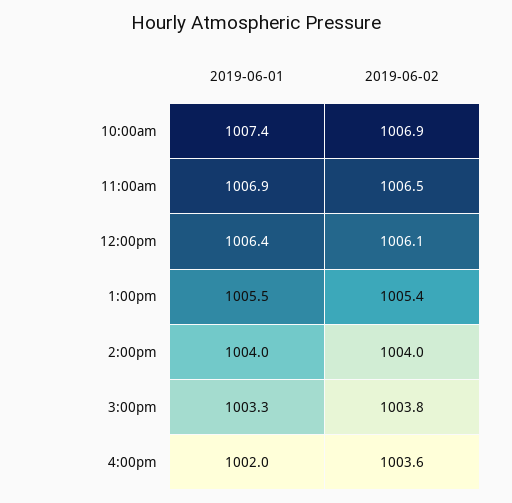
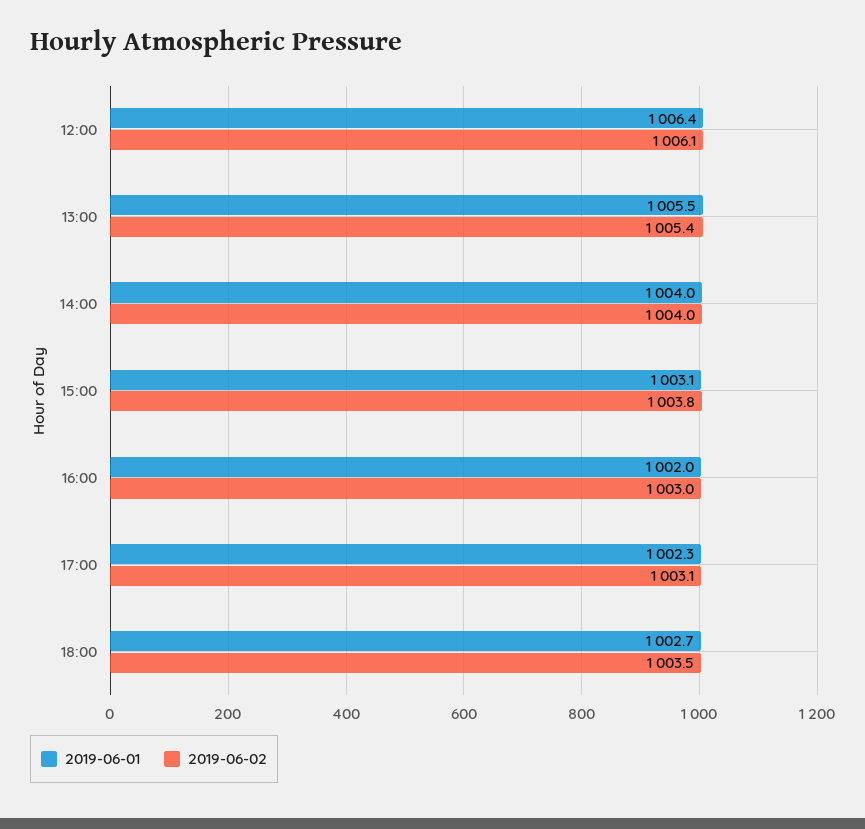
2019-06-01, 10:00am: 1007.4 -> none
2019-06-02, 10:00am: 1006.9 -> none
2019-06-01, 11:00am: 1006.9 -> none
2019-06-02, 11:00am: 1006.5 -> none
2019-06-01, 3:00pm: 1003.3 -> 1003.1
2019-06-02, 4:00pm: 1003.6 -> 1003
2019-06-01, 17:00: none -> 1002.3
2019-06-02, 17:00: none -> 1003.1
2019-06-01, 18:00: none -> 1002.7
2019-06-02, 18:00: none -> 1003.5

